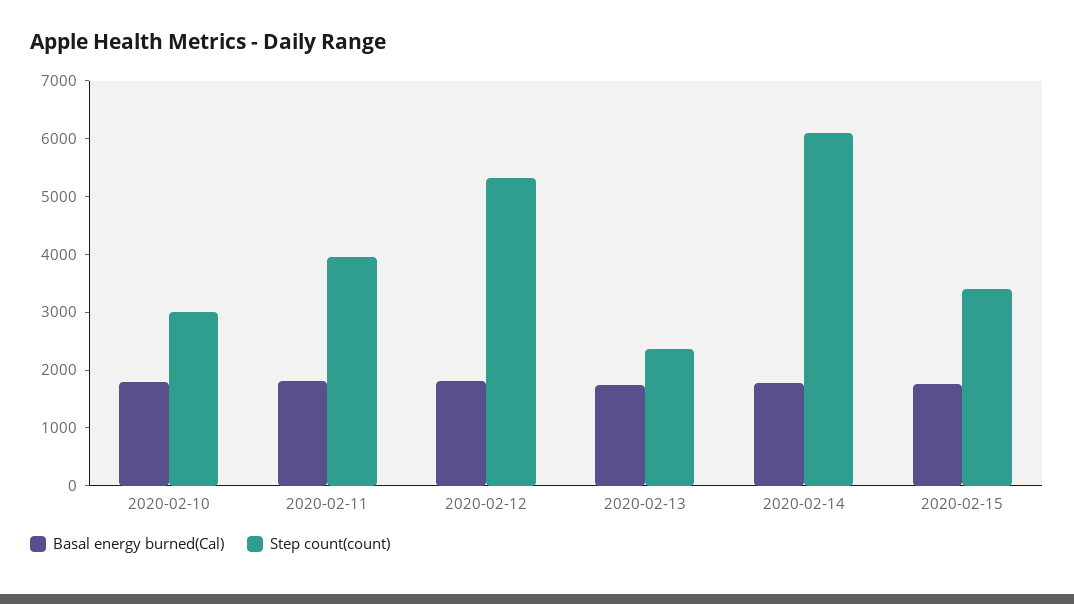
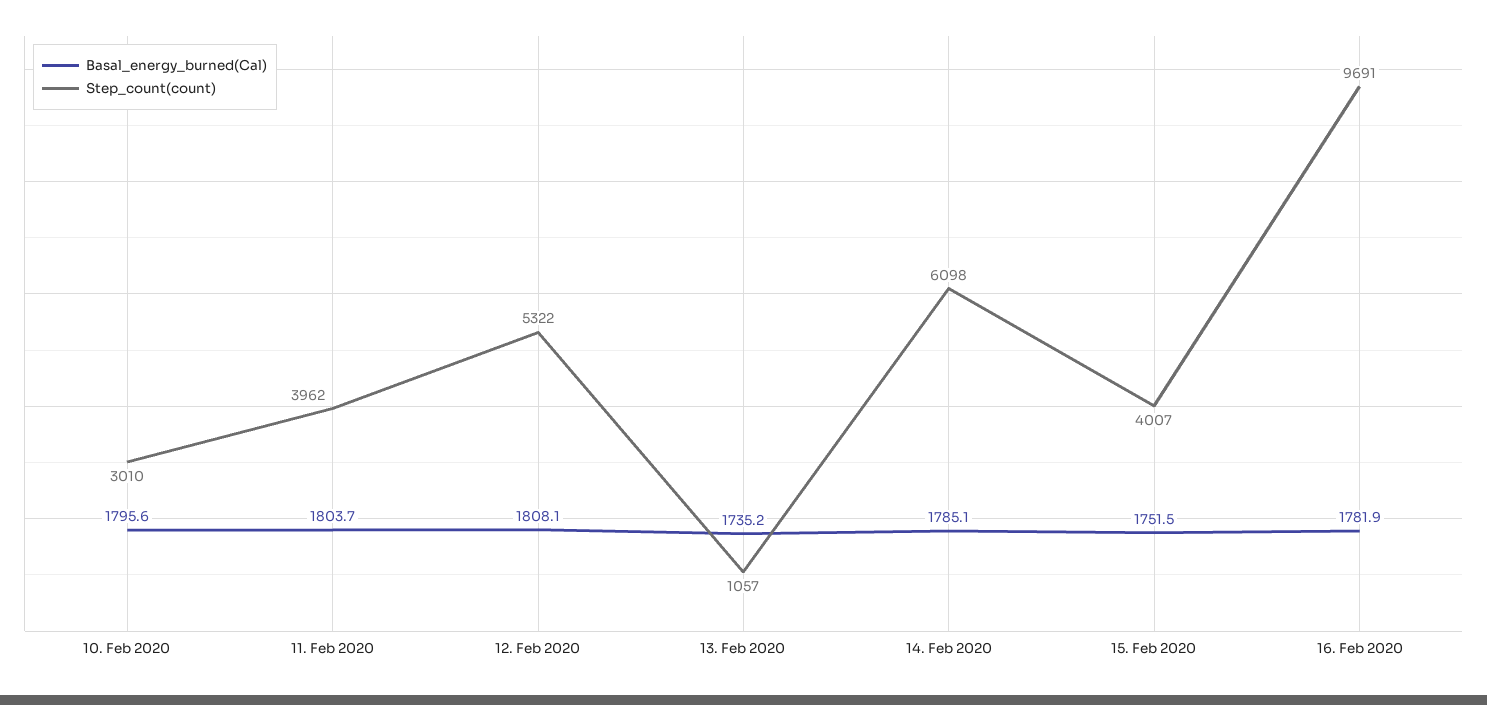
Step count(count), 2020-02-13: 2400 -> 1057
Step count(count), 2020-02-15: 3400 -> 4007
Basal energy burned(Cal), 16. Feb 2020: none -> 1781.9
Step count(count), 16. Feb 2020: none -> 9691

